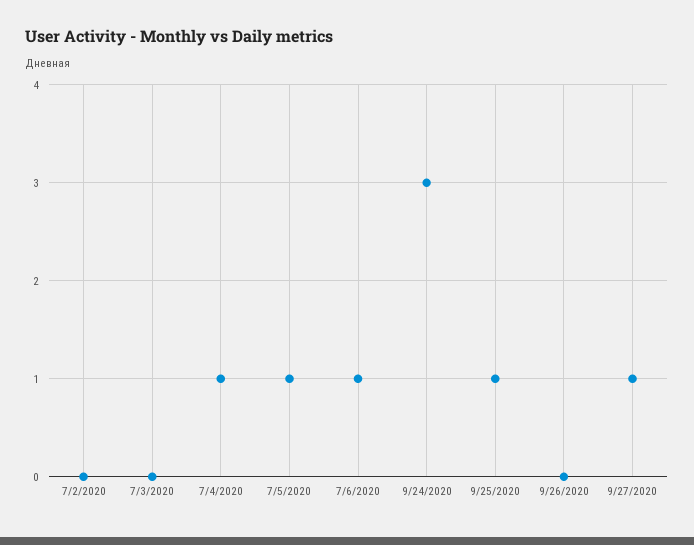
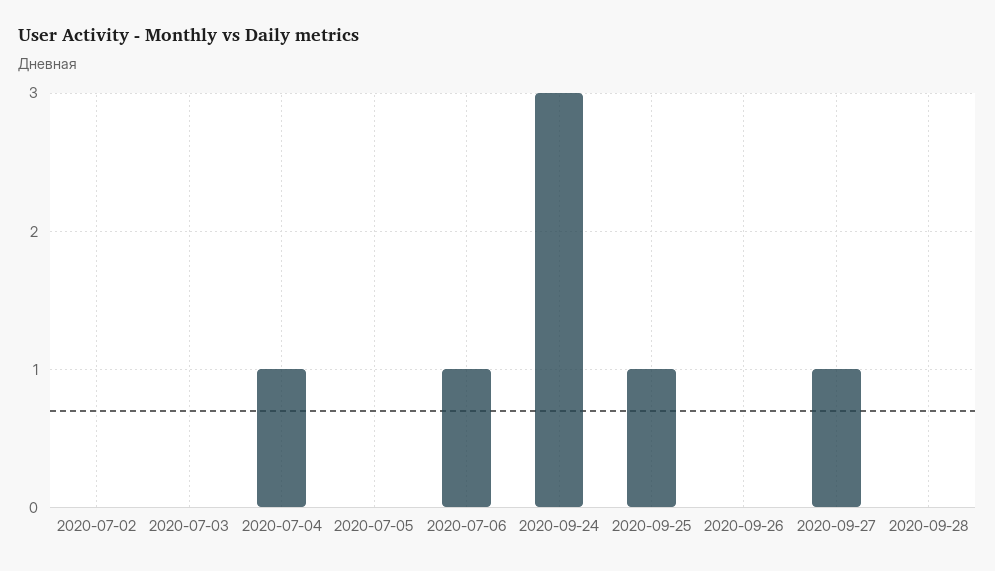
7/5/2020: 1 -> 0
2020-09-28: none -> 0

